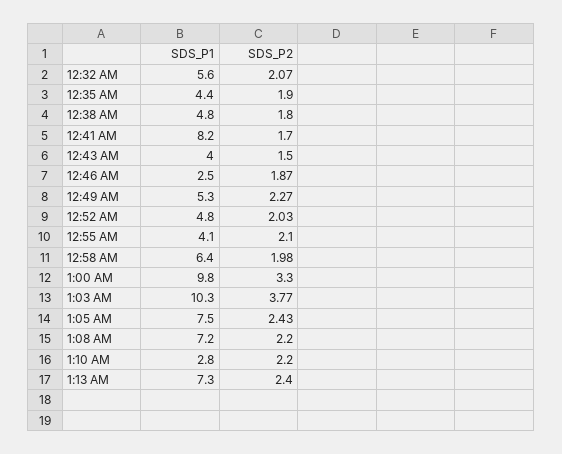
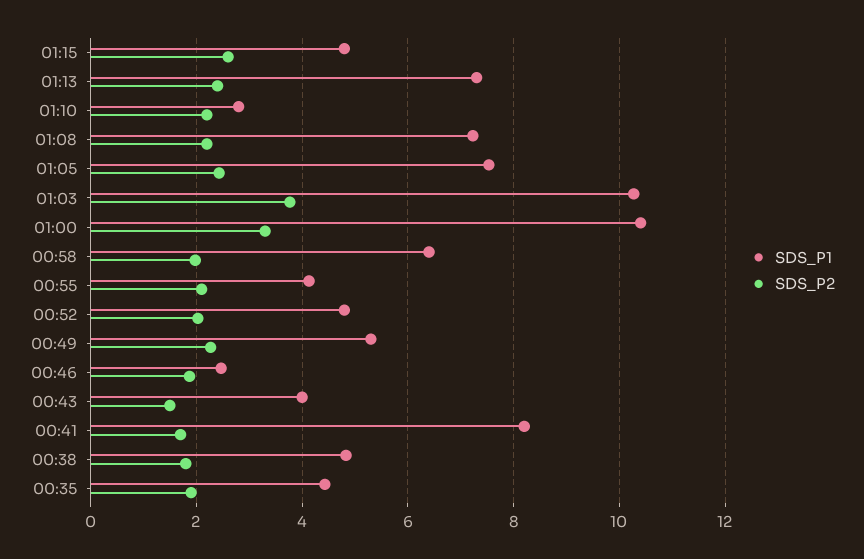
SDS_P1, 12:32 AM: 5.6 -> none
SDS_P2, 12:32 AM: 2.07 -> none
SDS_P1, 1:00 AM: 9.8 -> 10.4
SDS_P1, 01:15: none -> 4.8
SDS_P2, 01:15: none -> 2.6

